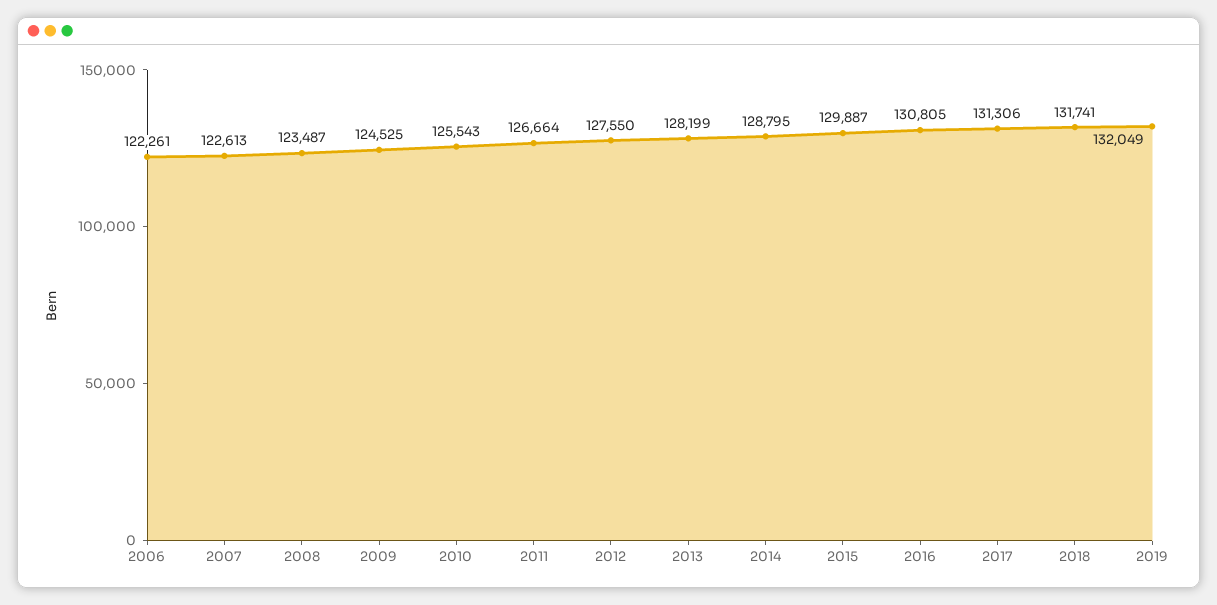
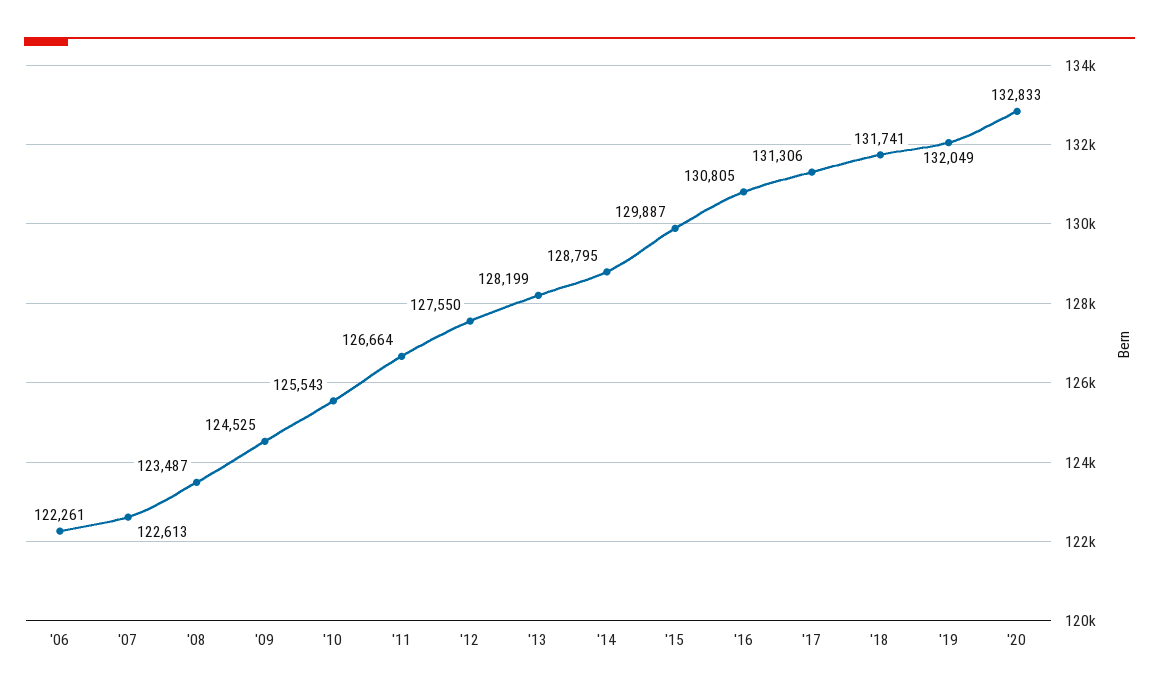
'20: none -> 132833

